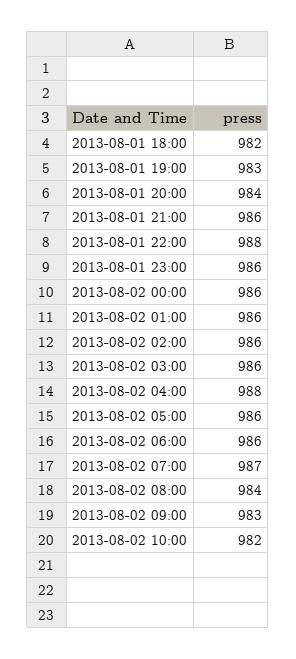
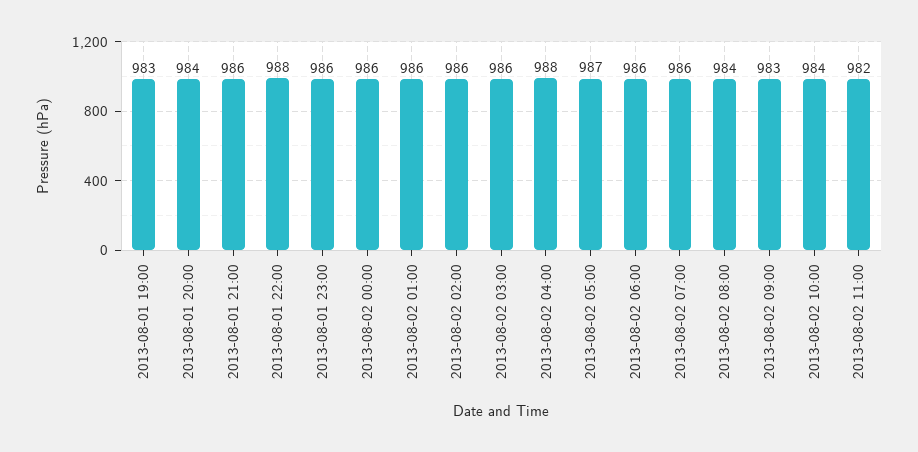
2013-08-01 18:00: 982 -> none
2013-08-02 05:00: 986 -> 987
2013-08-02 07:00: 987 -> 986
2013-08-02 10:00: 982 -> 984
2013-08-02 11:00: none -> 982

